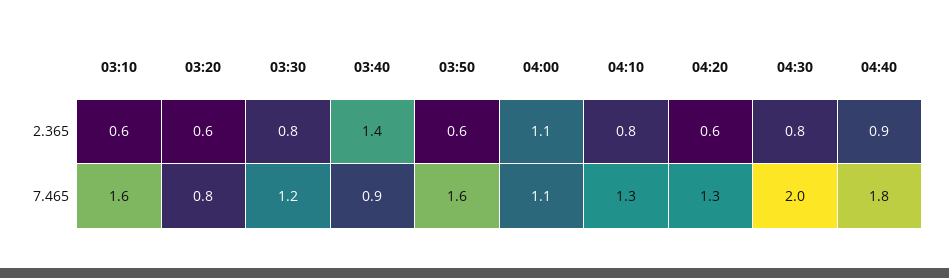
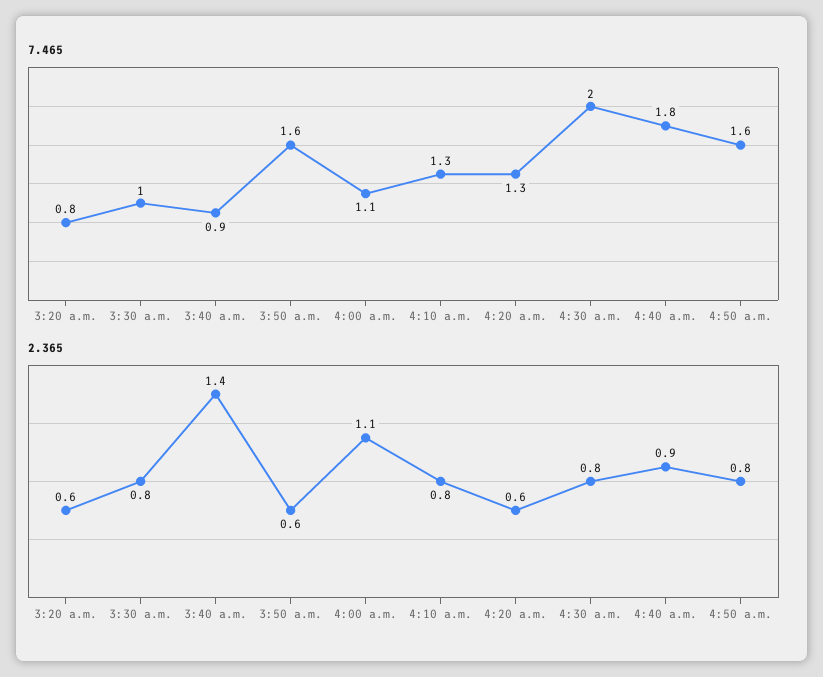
2.365, 03:10: 0.6 -> none
7.465, 03:10: 1.6 -> none
7.465, 03:30: 1.2 -> 1
7.465, 4:50 a.m.: none -> 1.6
2.365, 4:50 a.m.: none -> 0.8

